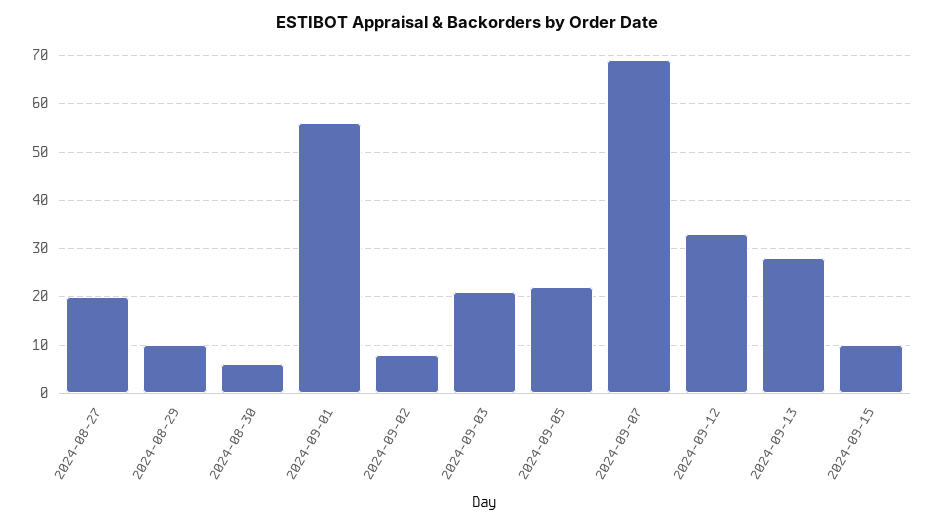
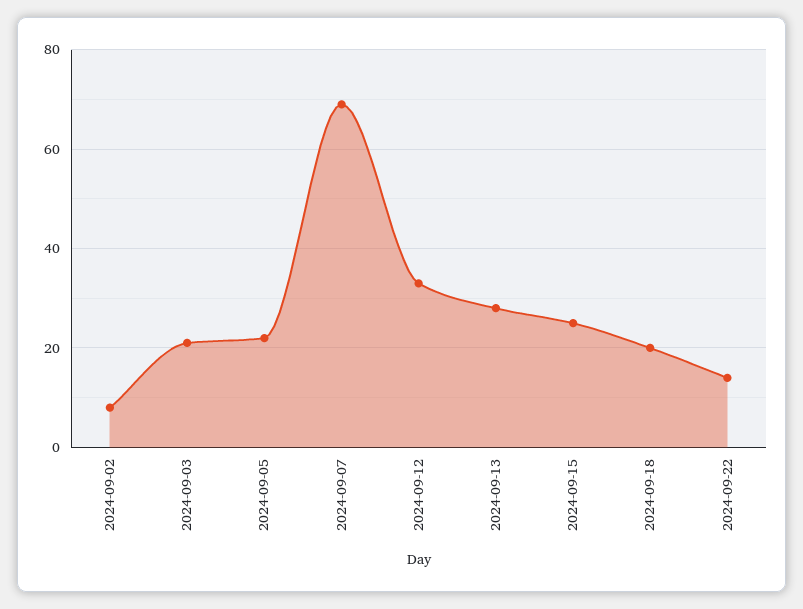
2024-08-27: 20 -> none
2024-08-29: 10 -> none
2024-08-30: 5 -> none
2024-09-01: 55 -> none
2024-09-15: 10 -> 25
2024-09-18: none -> 20
2024-09-22: none -> 15

